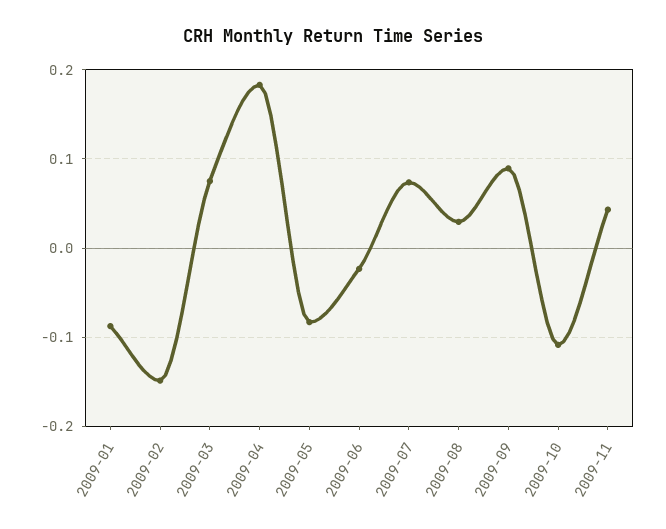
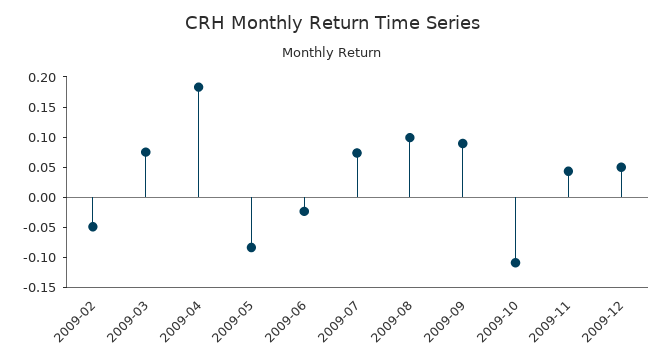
2009-01: -0.09 -> none
2009-02: -0.15 -> -0.05
2009-08: 0.03 -> 0.1
2009-12: none -> 0.05

